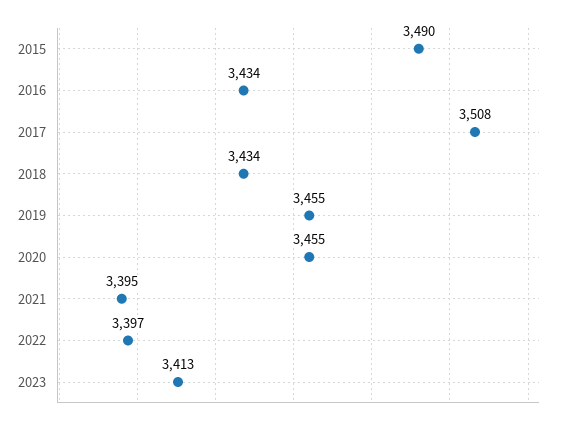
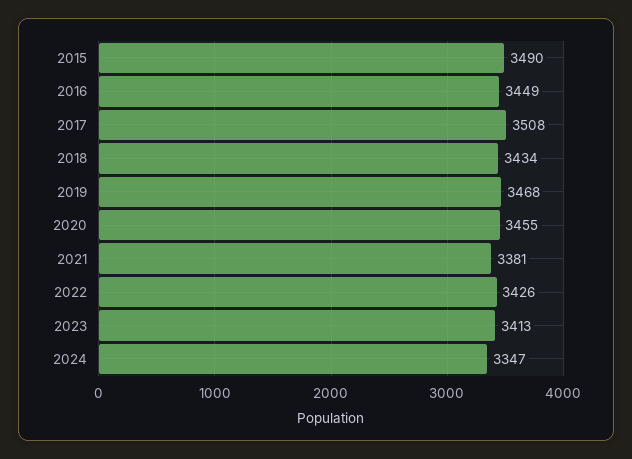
2016: 3434 -> 3449
2019: 3455 -> 3468
2021: 3395 -> 3381
2022: 3397 -> 3426
2024: none -> 3347

